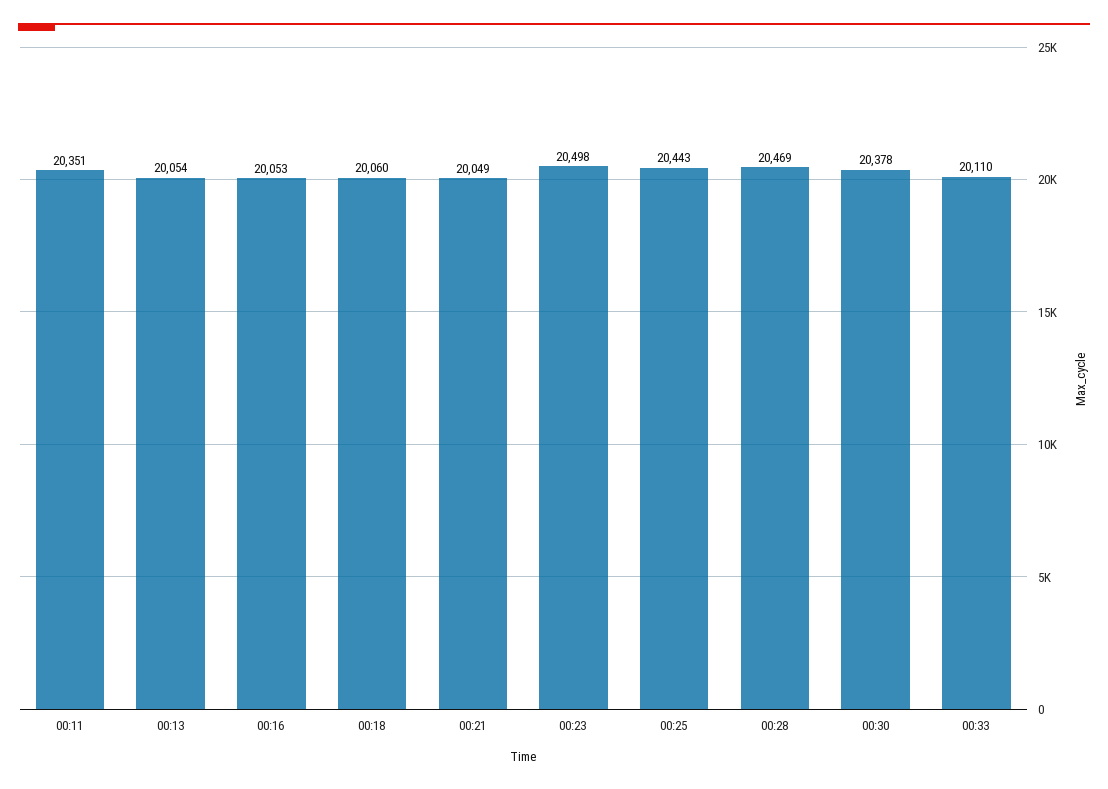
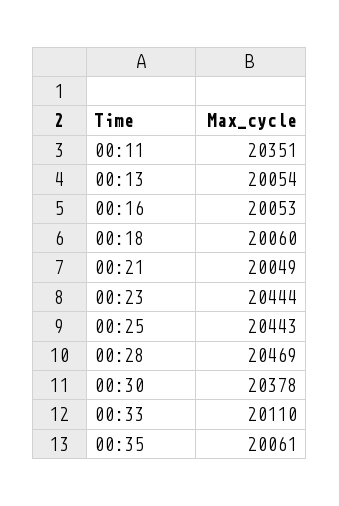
00:23: 20498 -> 20444
00:35: none -> 20061

